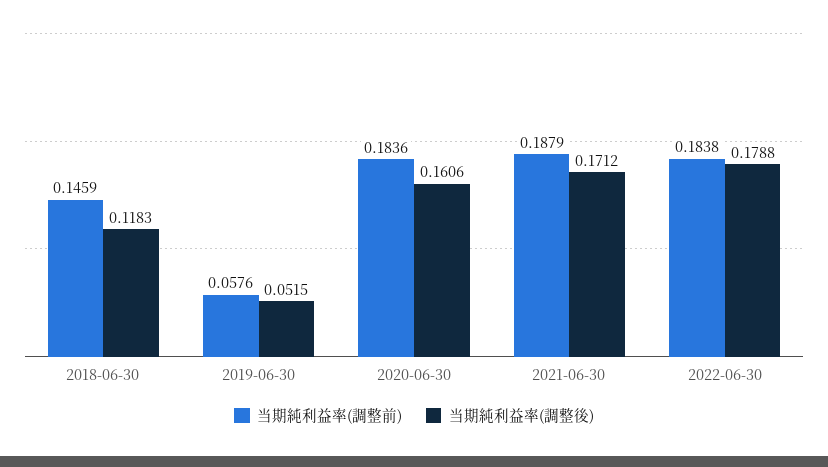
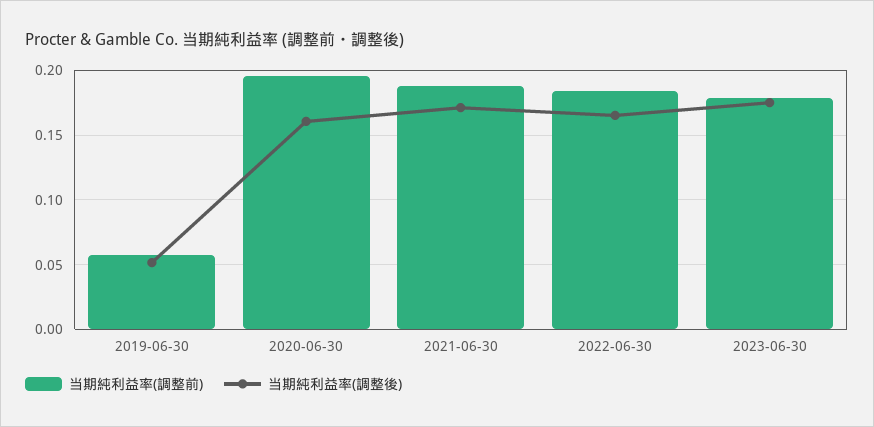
当期純利益率(調整前), 2018-06-30: 0.1459 -> none
当期純利益率(調整後), 2018-06-30: 0.1183 -> none
当期純利益率(調整前), 2020-06-30: 0.1836 -> 0.195
当期純利益率(調整後), 2022-06-30: 0.1788 -> 0.165
当期純利益率(調整前), 2023-06-30: none -> 0.18
当期純利益率(調整後), 2023-06-30: none -> 0.175

